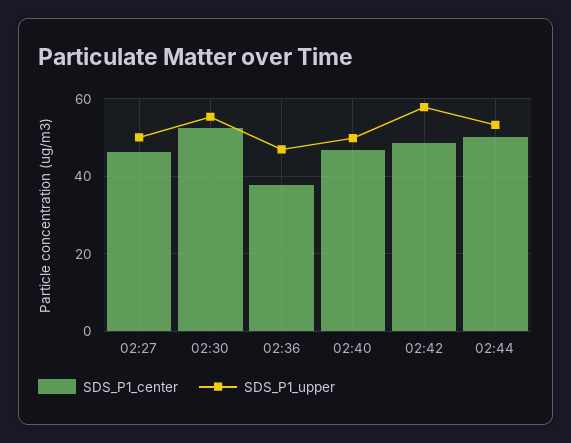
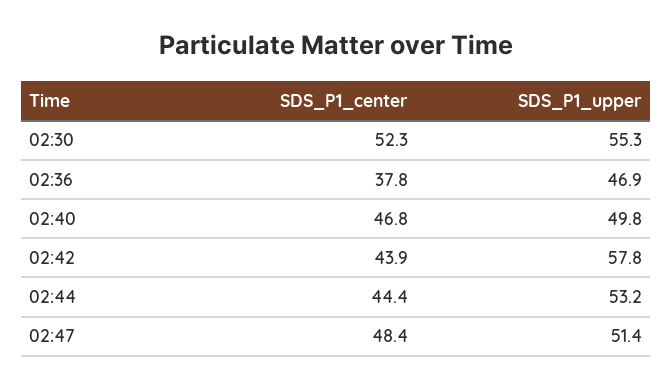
SDS_P1_center, 02:27: 46 -> none
SDS_P1_upper, 02:27: 50 -> none
SDS_P1_center, 02:42: 48 -> 43.9
SDS_P1_center, 02:44: 50 -> 44.4
SDS_P1_center, 02:47: none -> 48.4
SDS_P1_upper, 02:47: none -> 51.4

